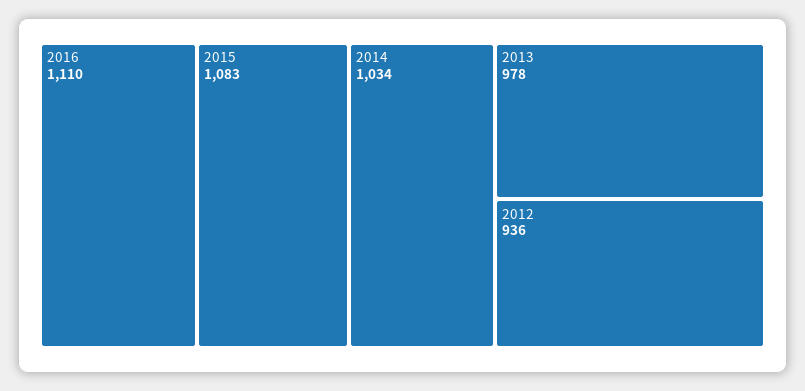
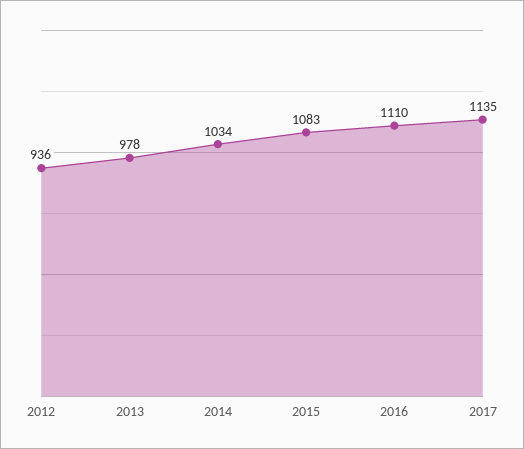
2017: none -> 1135

